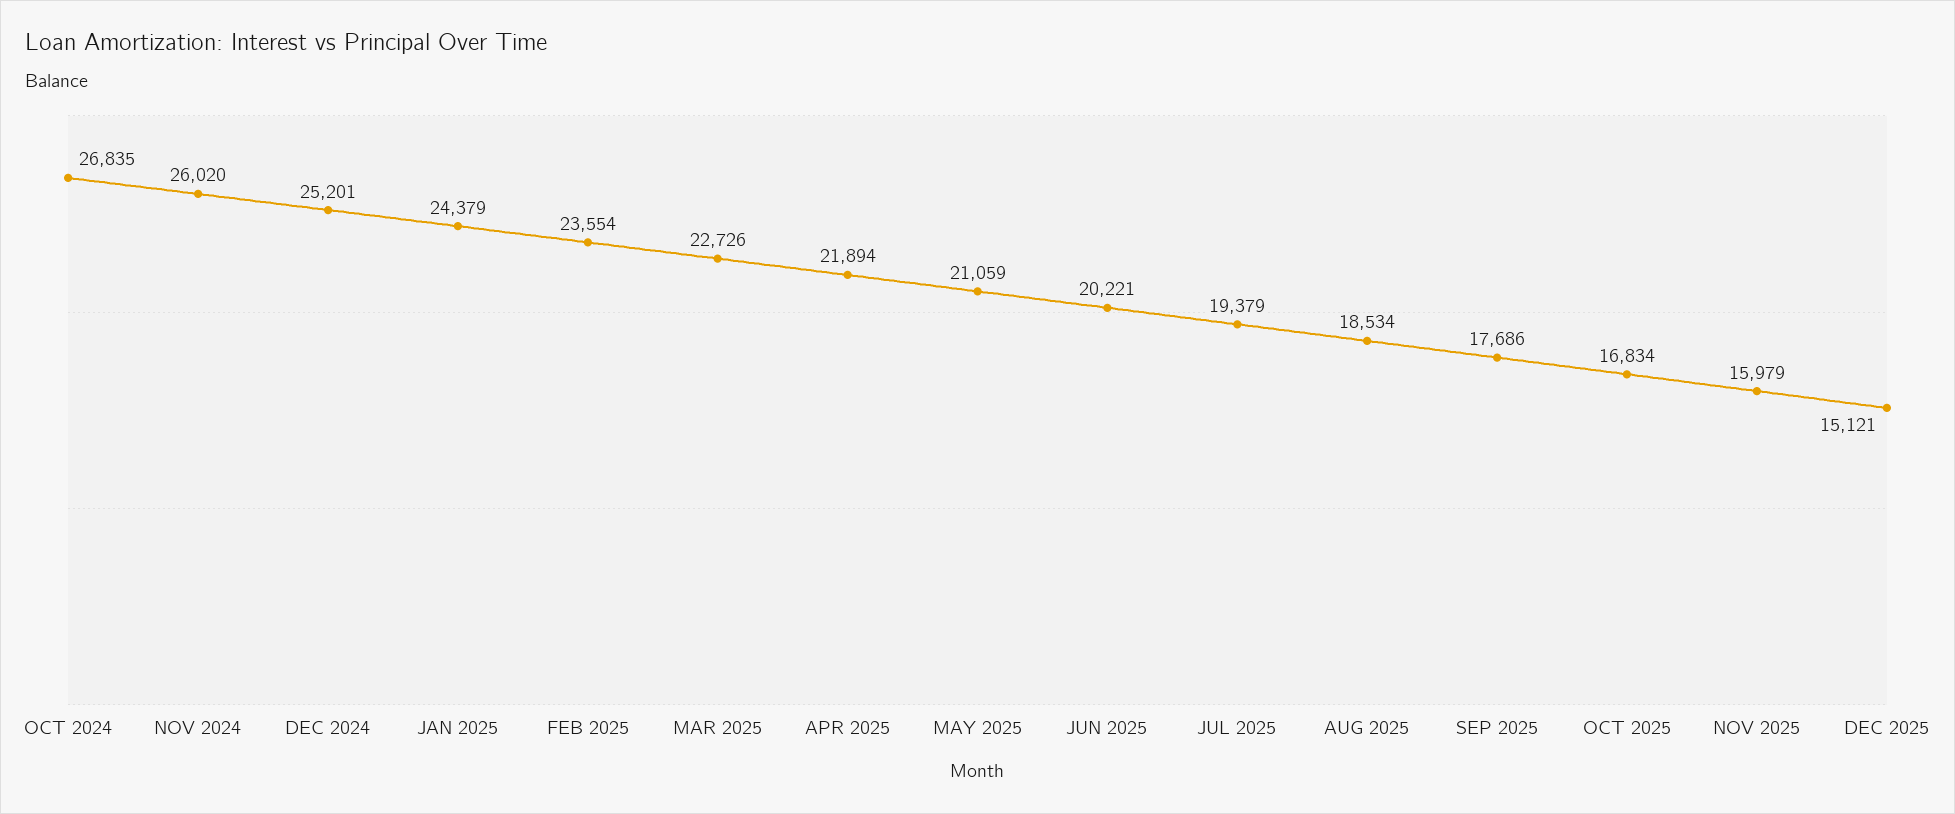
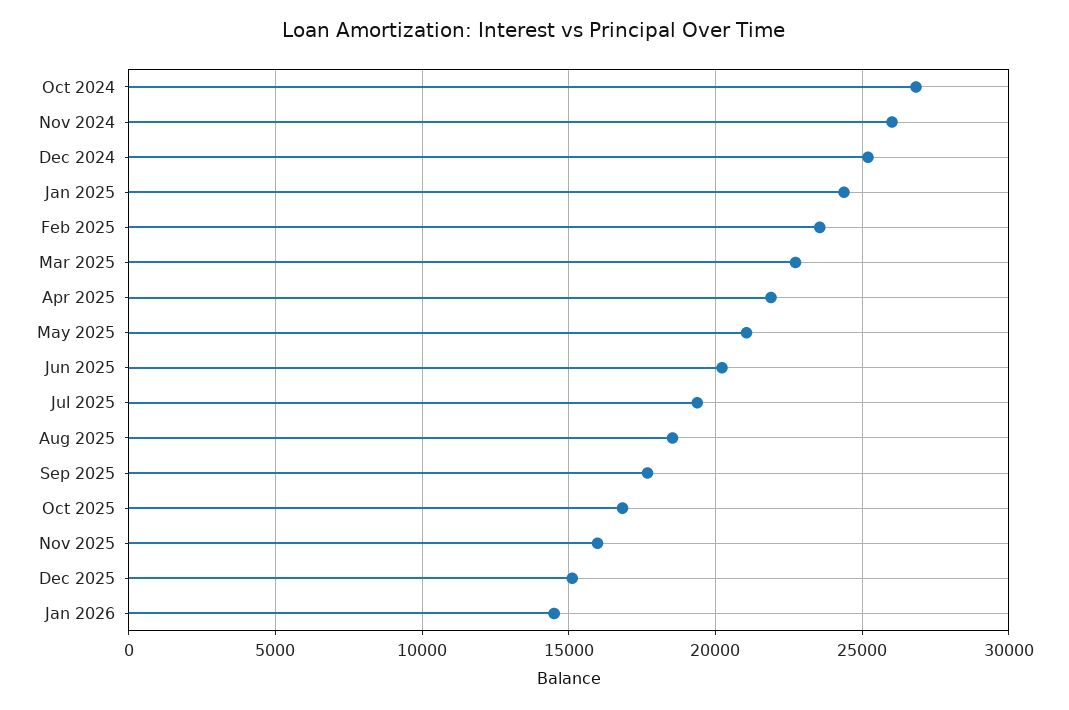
Jan 2026: none -> 14500

